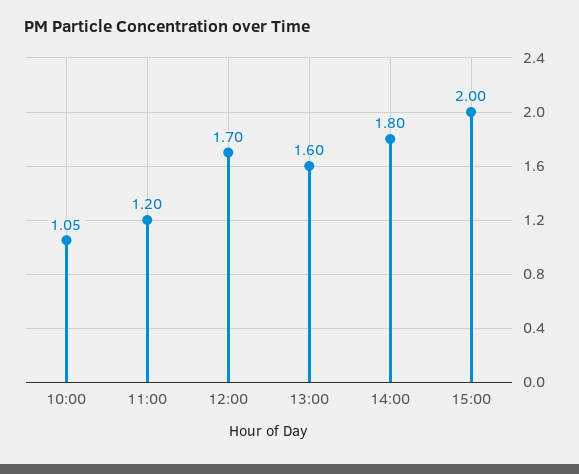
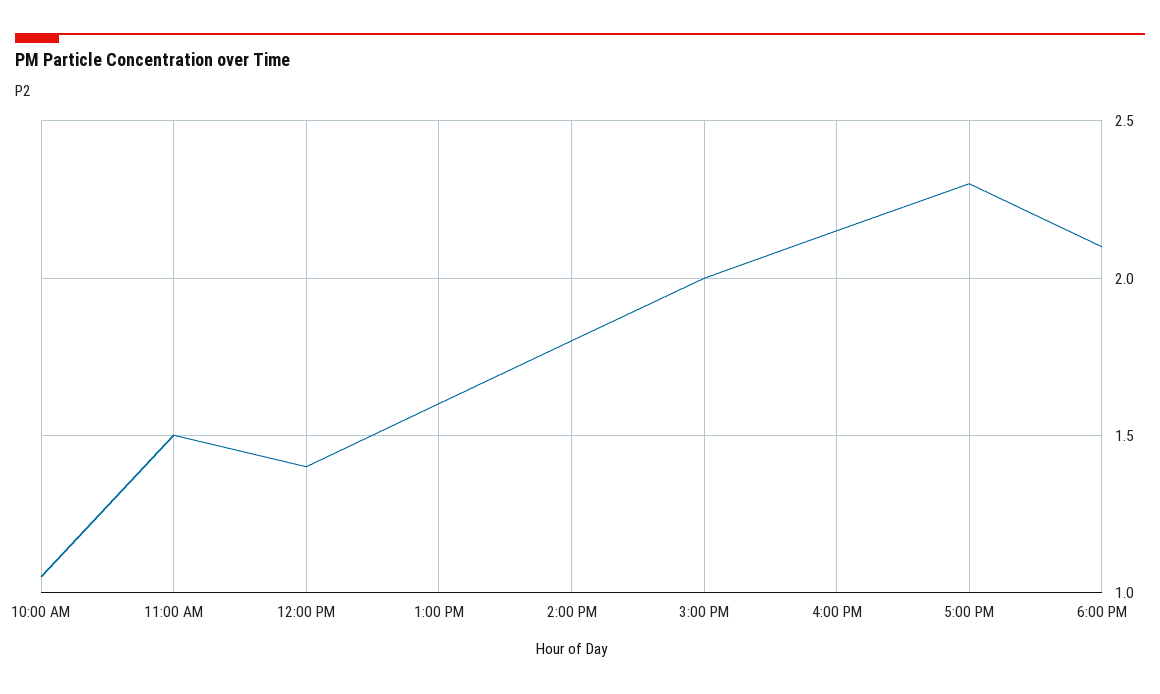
11:00: 1.2 -> 1.5
12:00: 1.7 -> 1.4
4:00 PM: none -> 2.15
5:00 PM: none -> 2.3
6:00 PM: none -> 2.1

